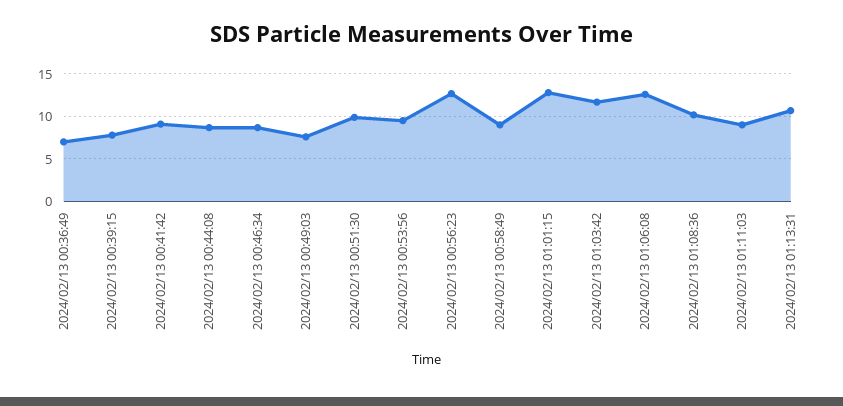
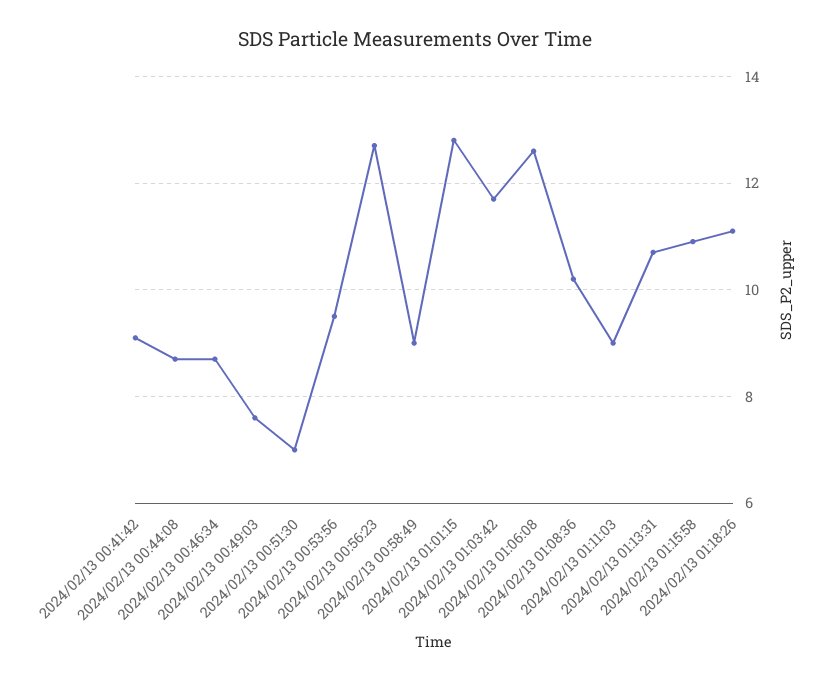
2024/02/13 00:36:49: 7 -> none
2024/02/13 00:39:15: 8 -> none
2024/02/13 00:51:30: 10 -> 7
2024/02/13 01:15:58: none -> 11
2024/02/13 01:18:26: none -> 11

